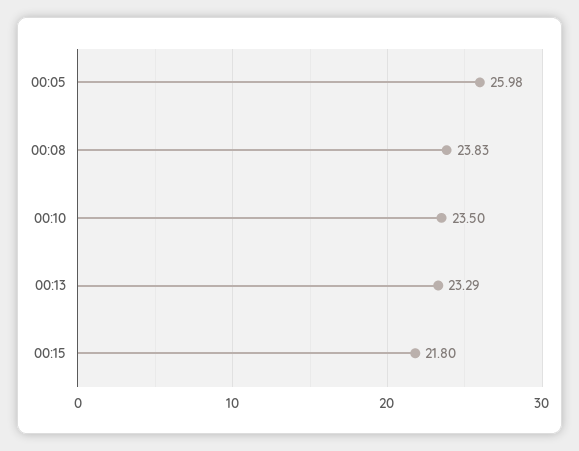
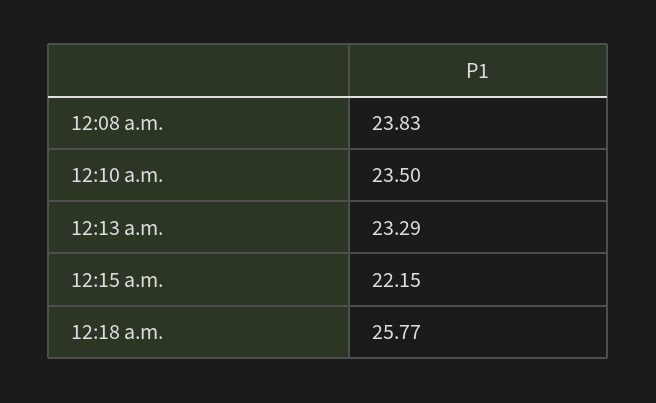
00:05: 25.98 -> none
00:15: 21.8 -> 22.15
12:18 a.m.: none -> 25.77

